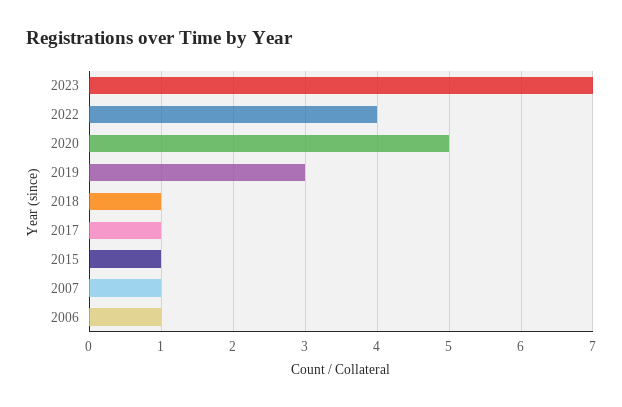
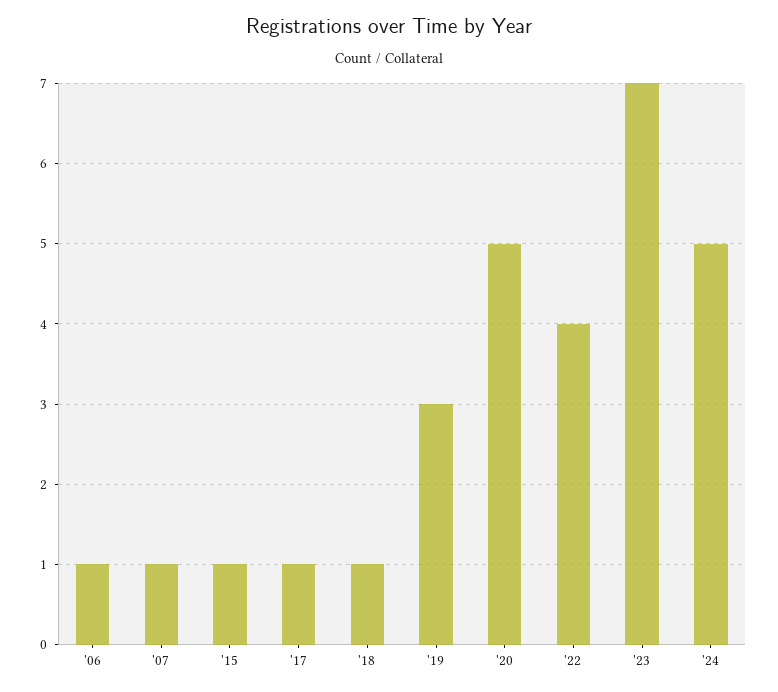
'24: none -> 5

